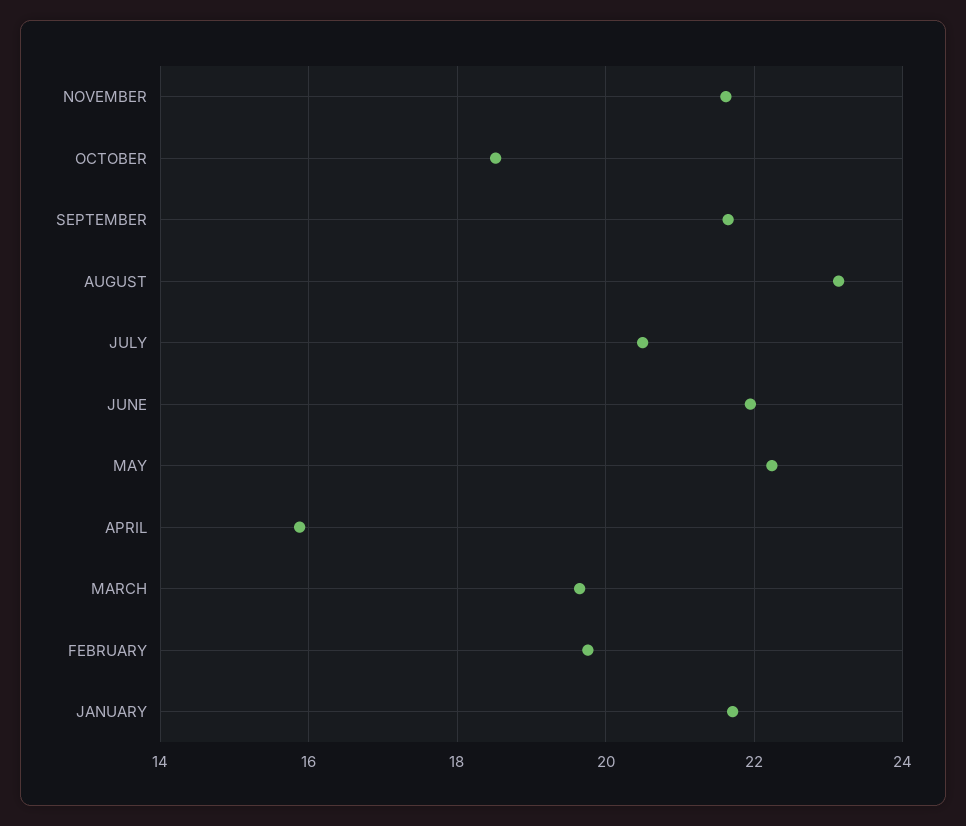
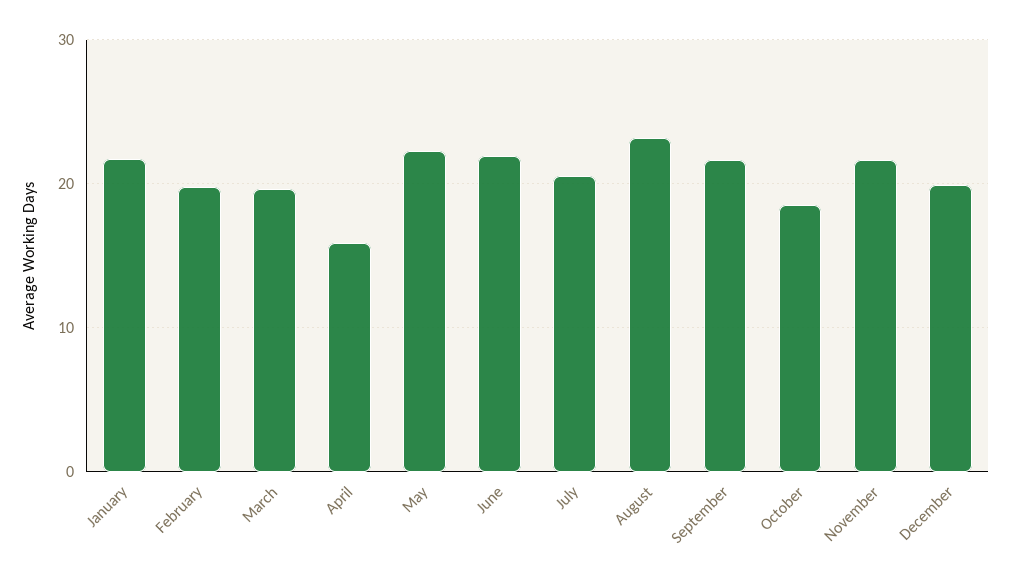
December: none -> 20

